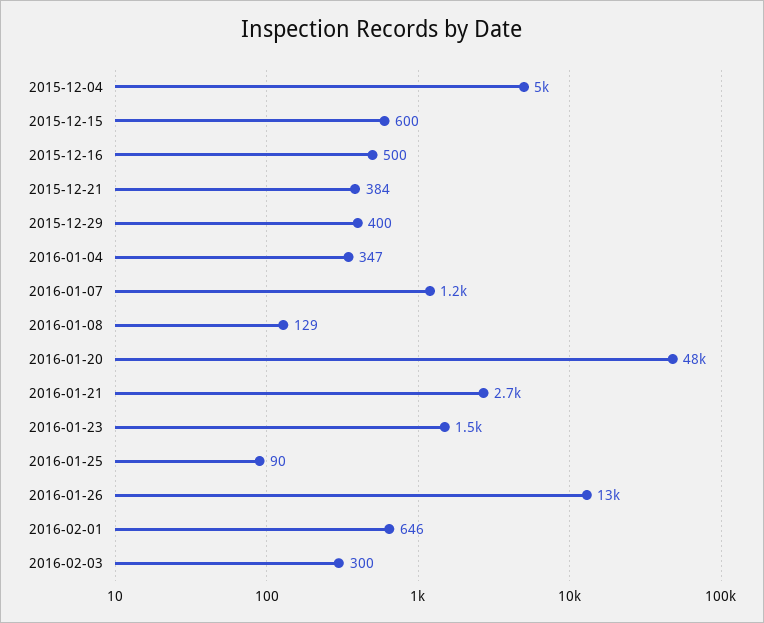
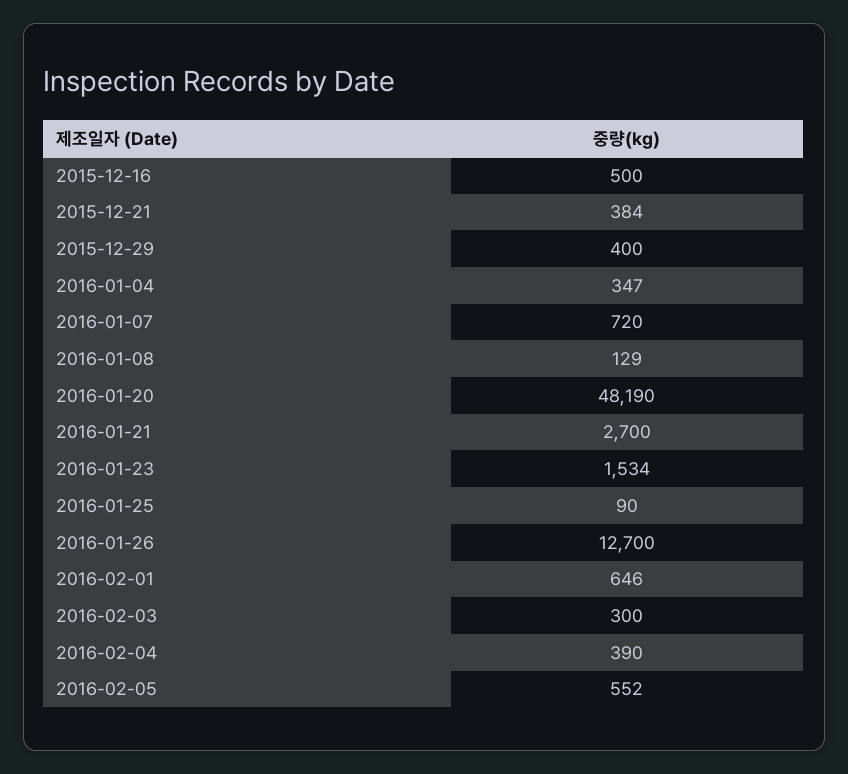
2015-12-04: 5000 -> none
2015-12-15: 600 -> none
2016-01-07: 1200 -> 720
2016-02-04: none -> 390
2016-02-05: none -> 552

